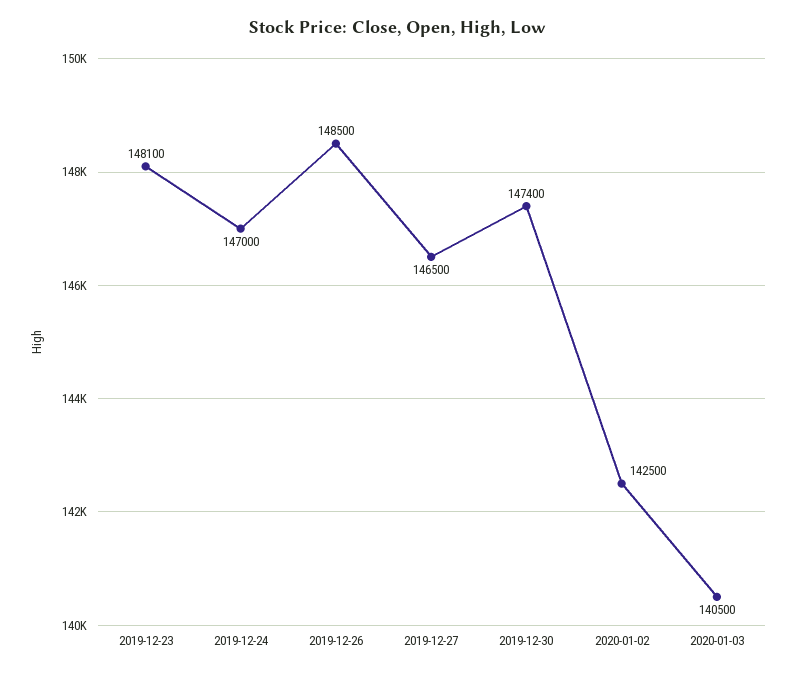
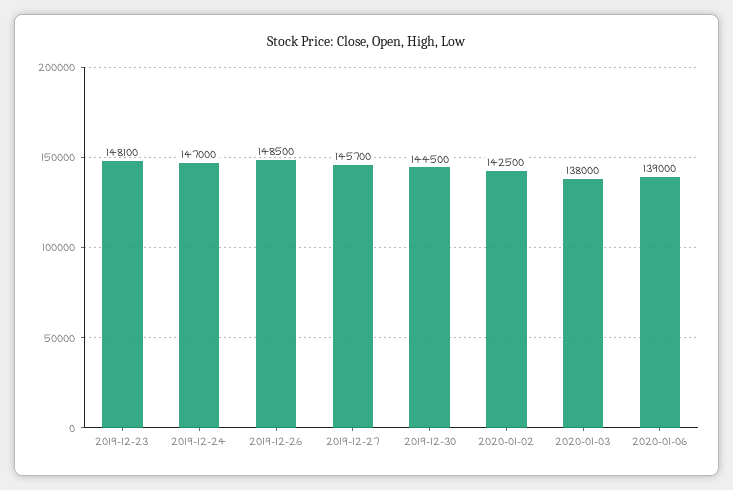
2019-12-27: 146500 -> 145700
2019-12-30: 147400 -> 144500
2020-01-03: 140500 -> 138000
2020-01-06: none -> 139000

